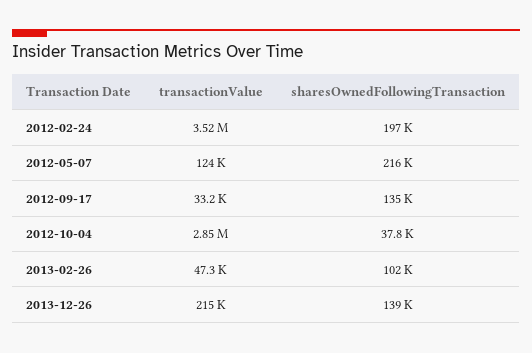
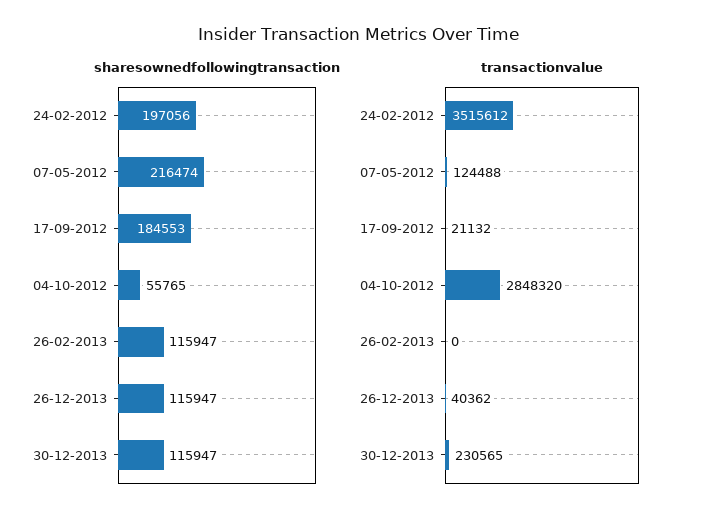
transactionValue, 2012-09-17: 33200 -> 21132
sharesOwnedFollowingTransaction, 2012-09-17: 135000 -> 184553
sharesOwnedFollowingTransaction, 2012-10-04: 37800 -> 55765
transactionValue, 2013-02-26: 47300 -> 0
sharesOwnedFollowingTransaction, 2013-02-26: 102000 -> 115947
transactionValue, 2013-12-26: 215000 -> 40362
sharesOwnedFollowingTransaction, 2013-12-26: 139000 -> 115947
sharesOwnedFollowingTransaction, 30-12-2013: none -> 115947
transactionValue, 30-12-2013: none -> 230565

